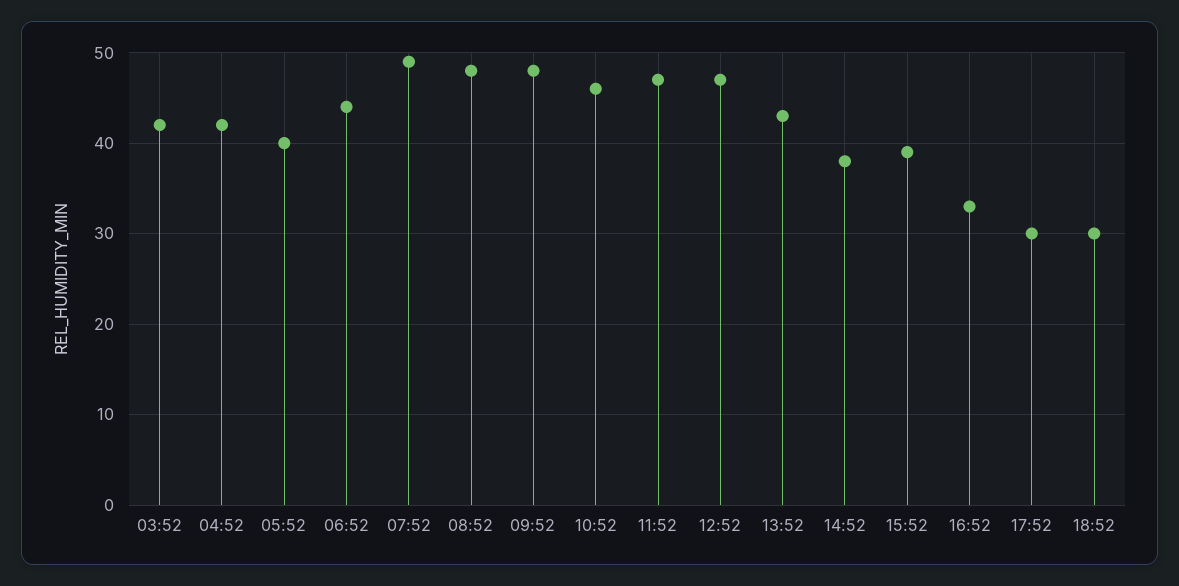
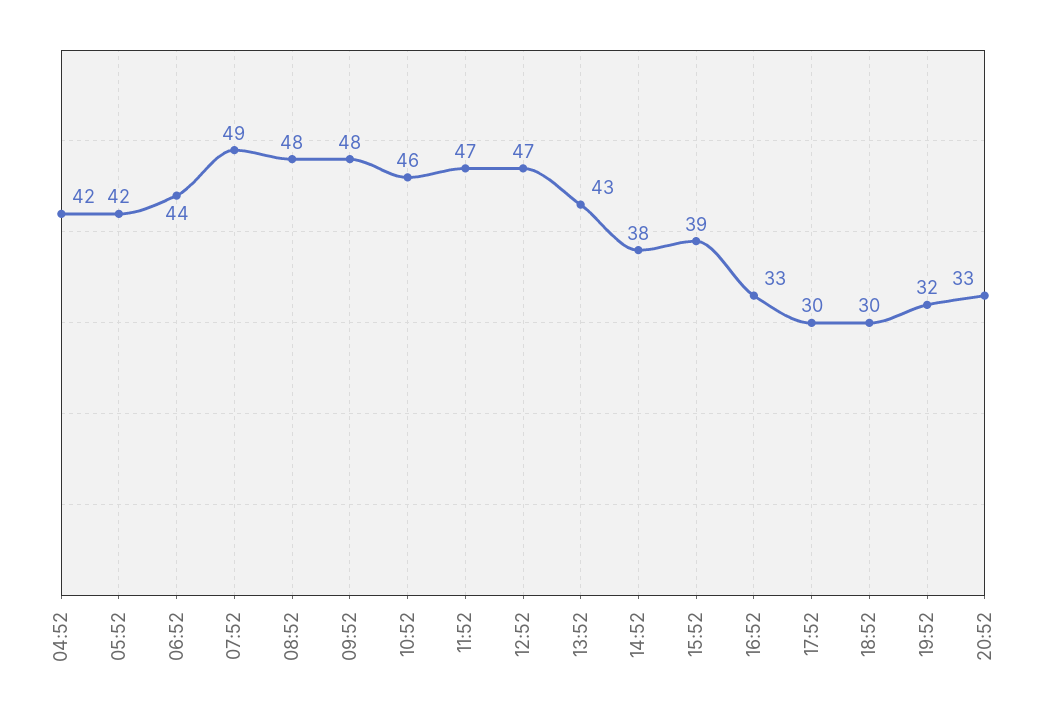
03:52: 42 -> none
05:52: 40 -> 42
19:52: none -> 32
20:52: none -> 33

